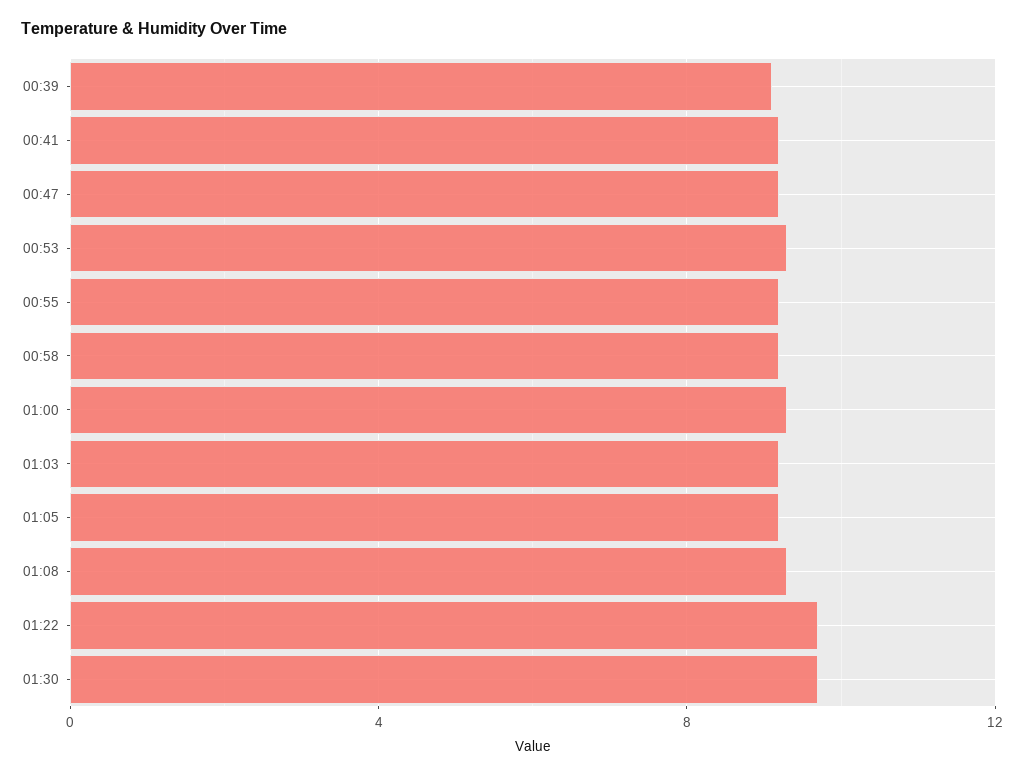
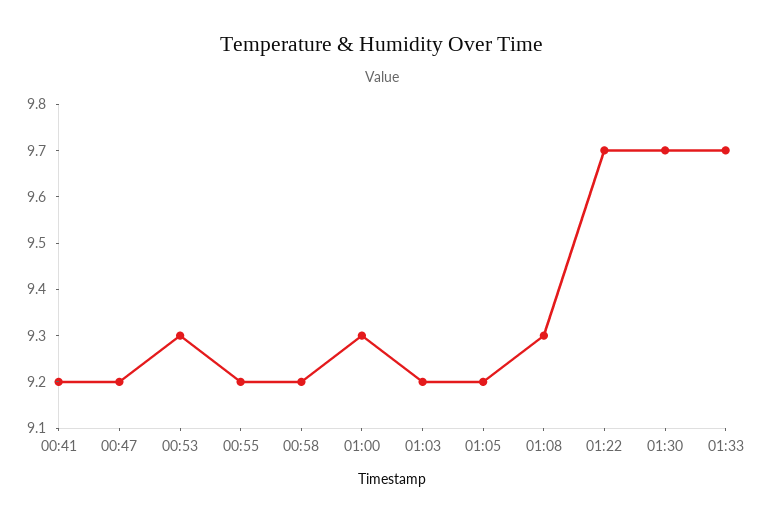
00:39: 9 -> none
01:33: none -> 9.7

